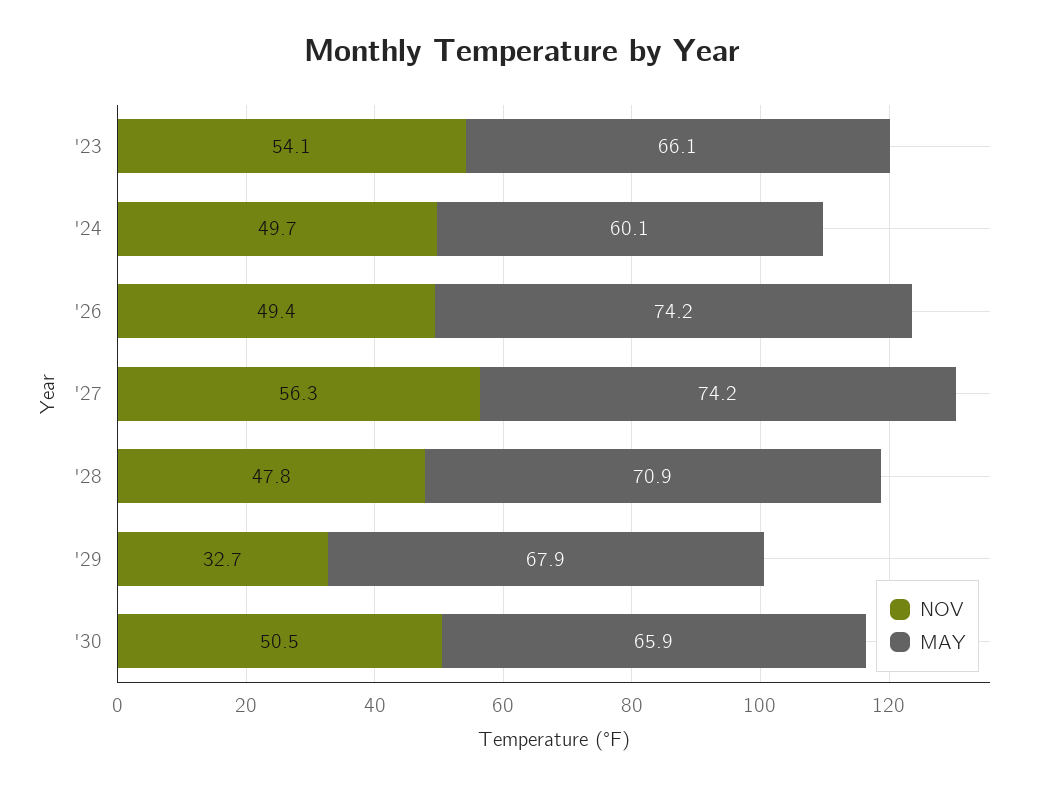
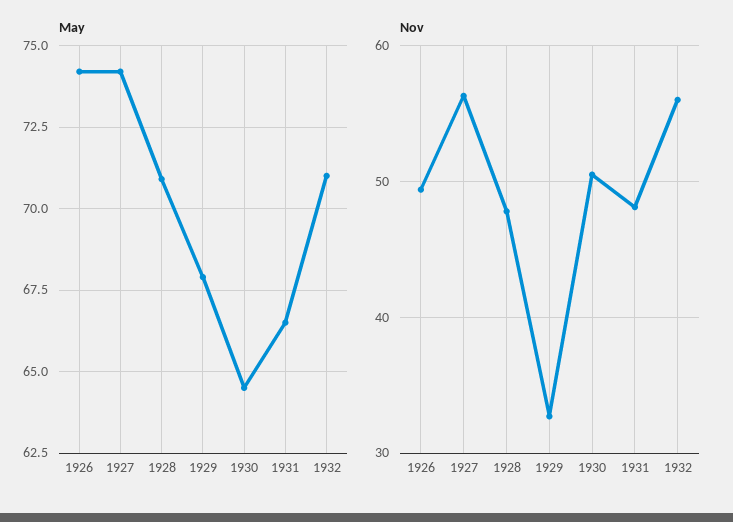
NOV, '23: 54.1 -> none
MAY, '23: 66.1 -> none
NOV, '24: 49.7 -> none
MAY, '24: 60.1 -> none
MAY, '30: 65.9 -> 64.5
MAY, 1931: none -> 66.5
MAY, 1932: none -> 71
NOV, 1931: none -> 48
NOV, 1932: none -> 56

